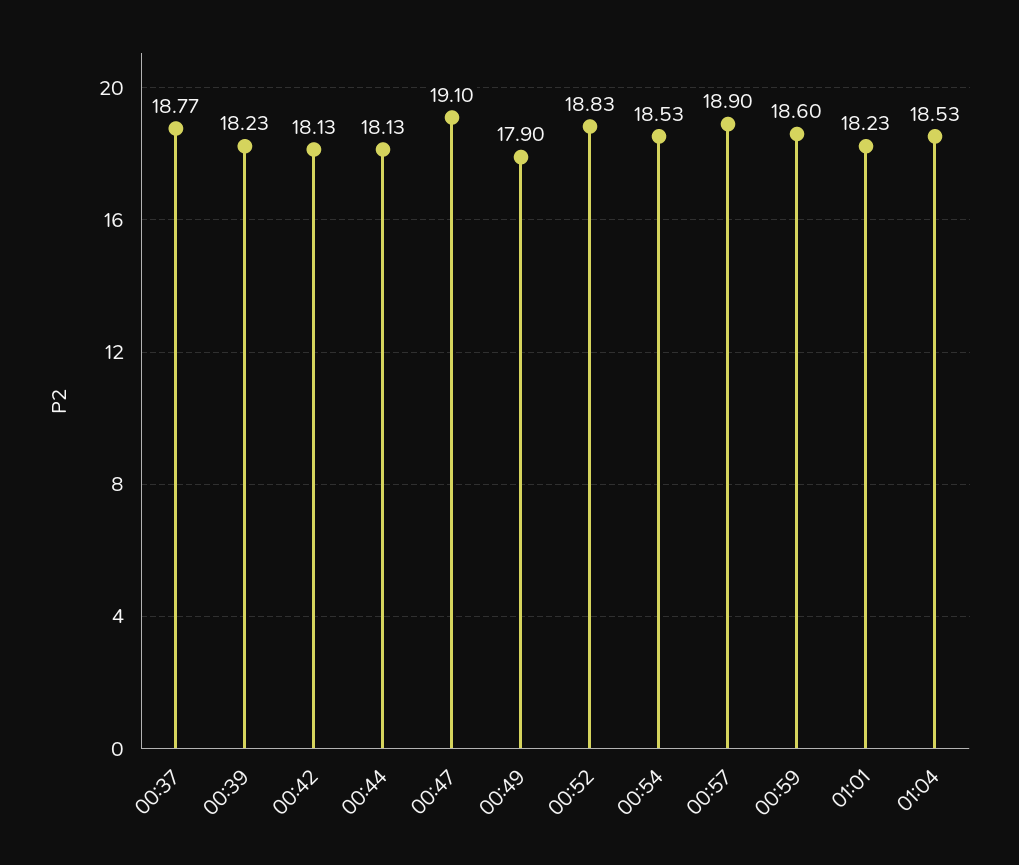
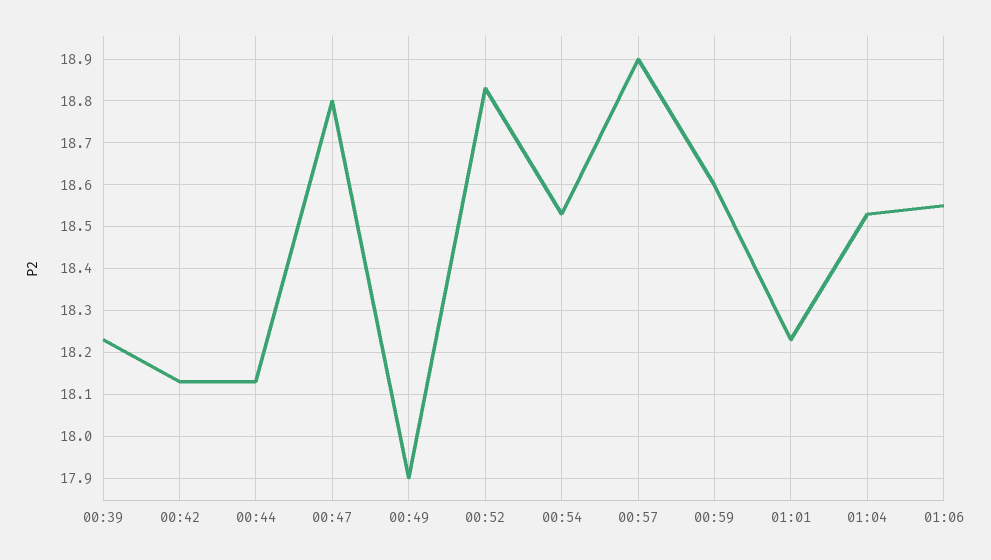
00:37: 18.77 -> none
00:47: 19.1 -> 18.8
01:06: none -> 18.55

